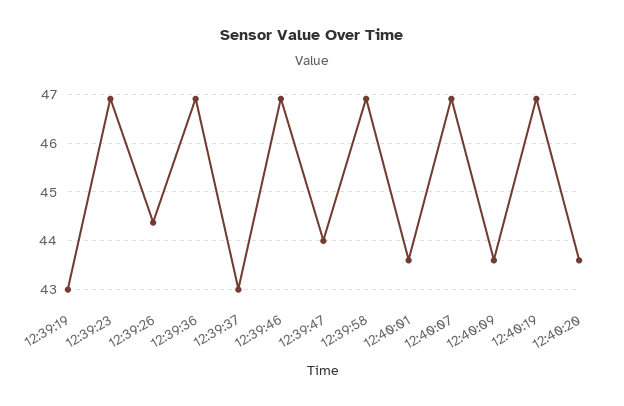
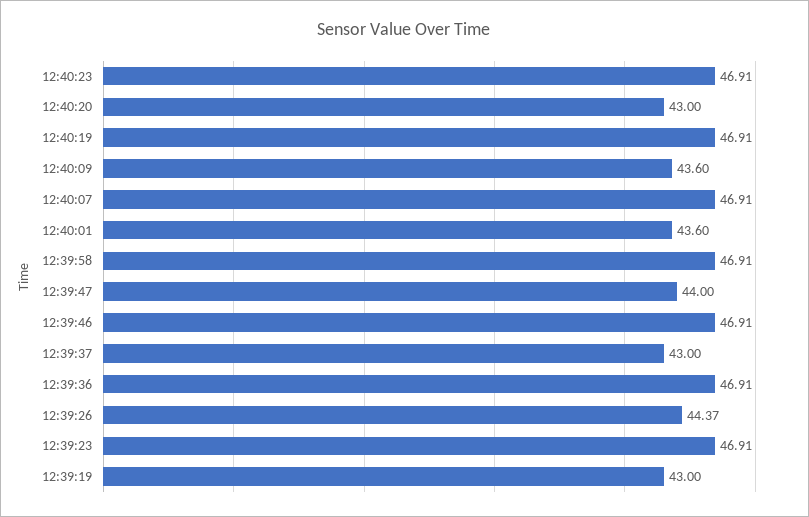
12:40:20: 43.6 -> 43
12:40:23: none -> 46.91

